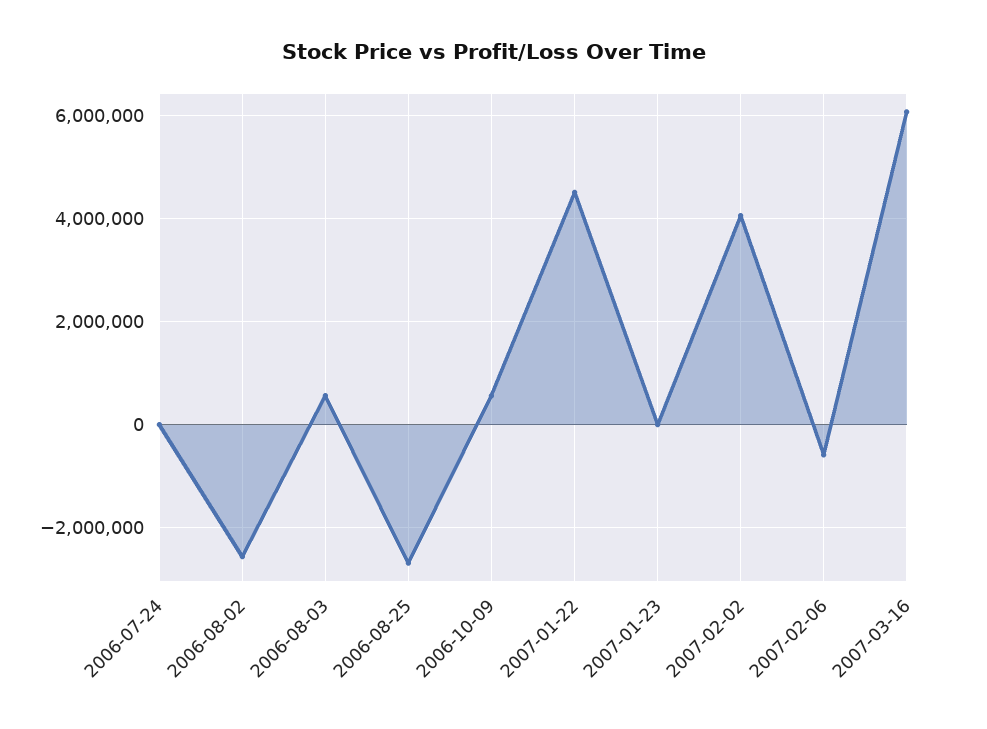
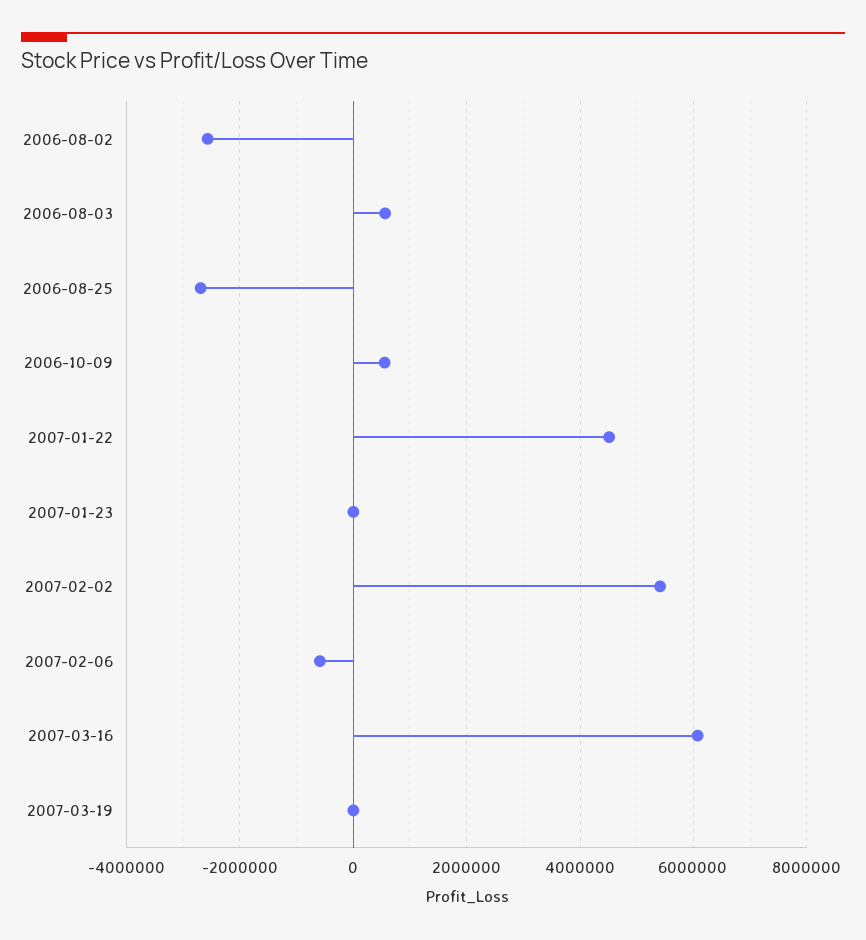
2006-07-24: 0 -> none
2007-02-02: 4000000 -> 5400000
2007-03-19: none -> 0

